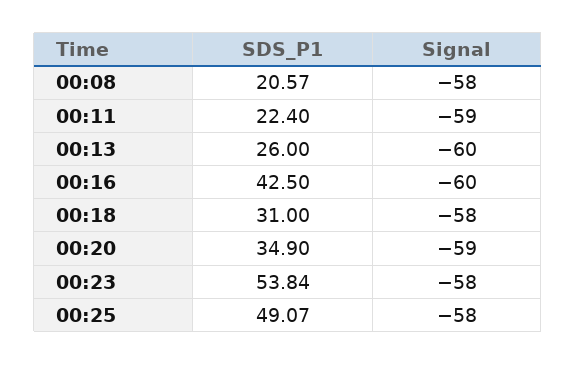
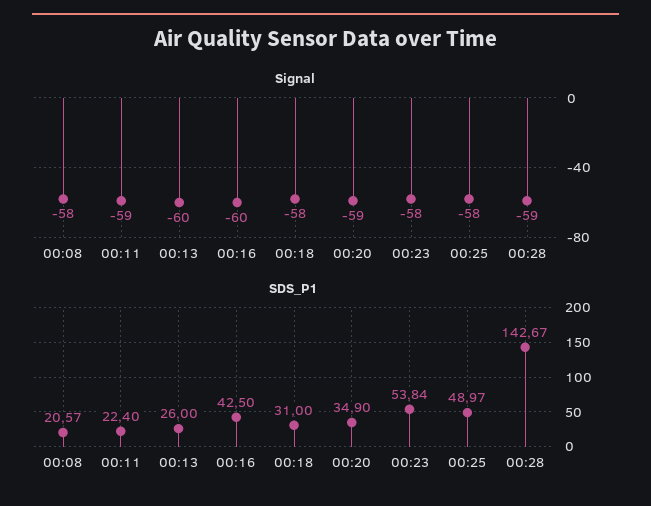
SDS_P1, 00:25: 49.07 -> 48.97
Signal, 00:28: none -> -59
SDS_P1, 00:28: none -> 142.67

